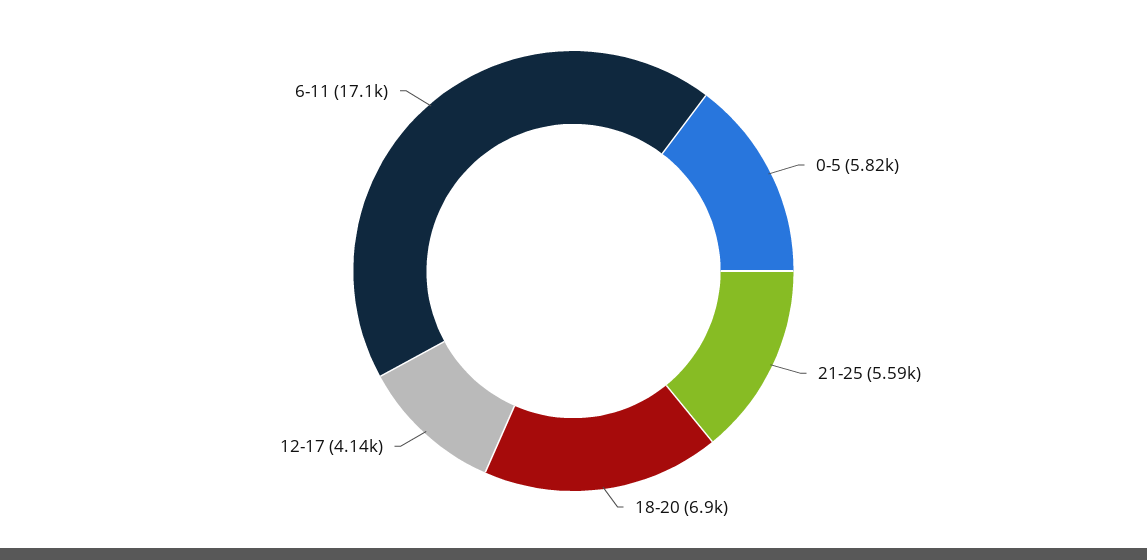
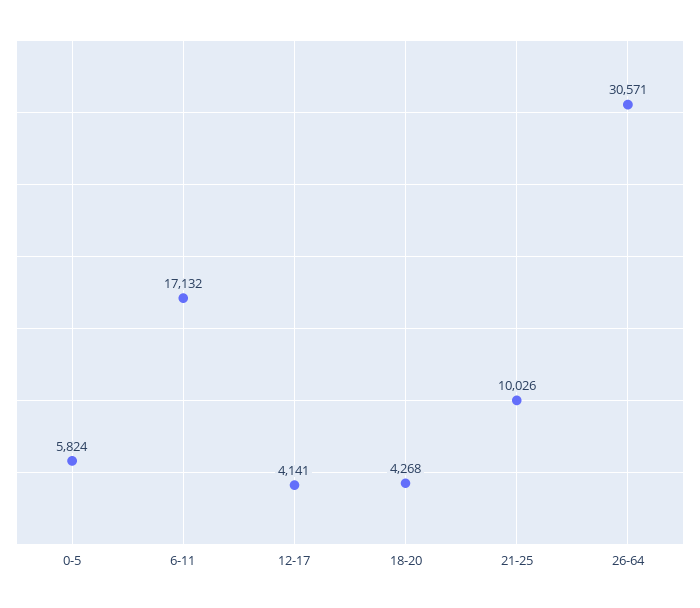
21-25: 5590 -> 10026
18-20: 6900 -> 4268
26-64: none -> 30571

